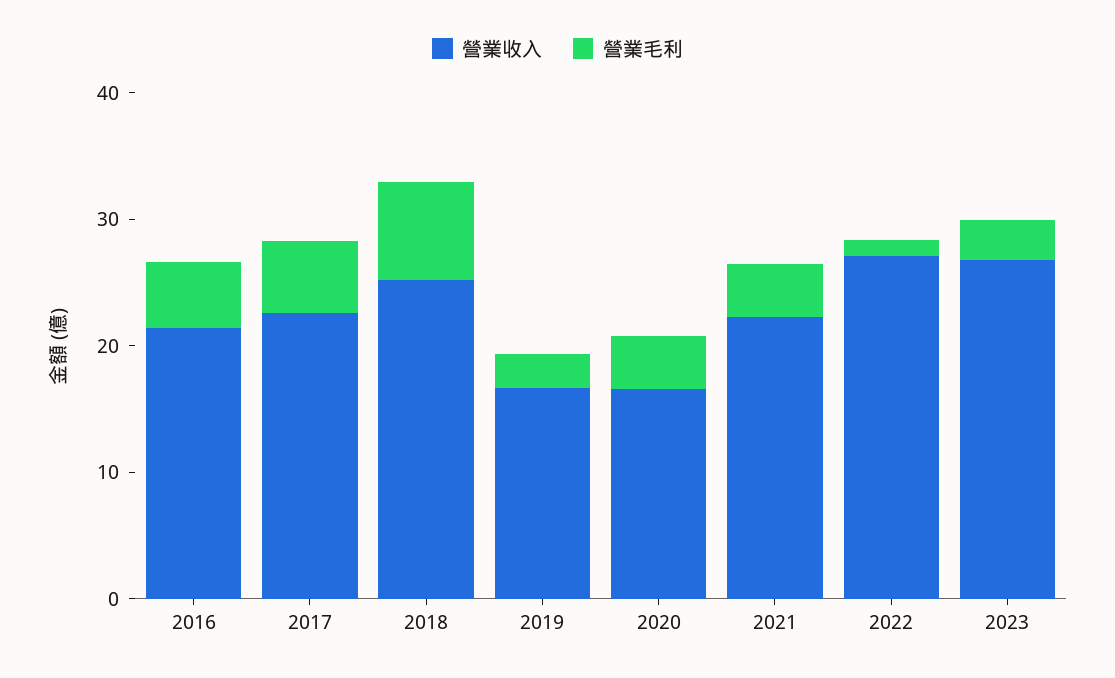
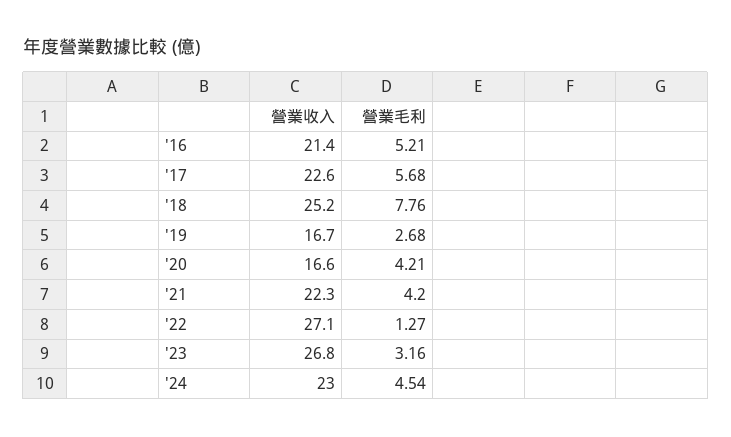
營業收入, '24: none -> 23
營業毛利, '24: none -> 4.54

